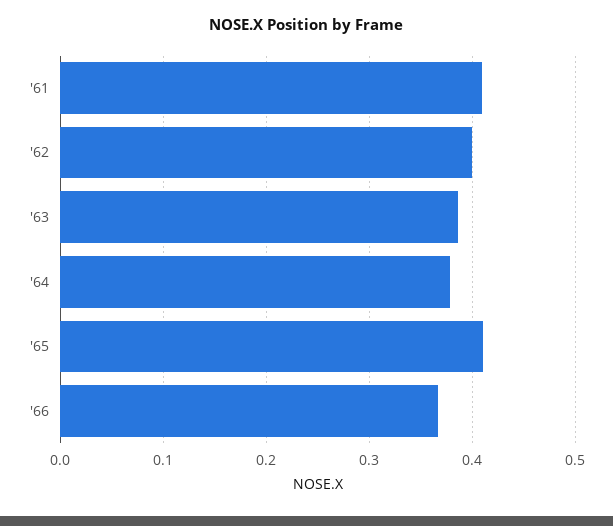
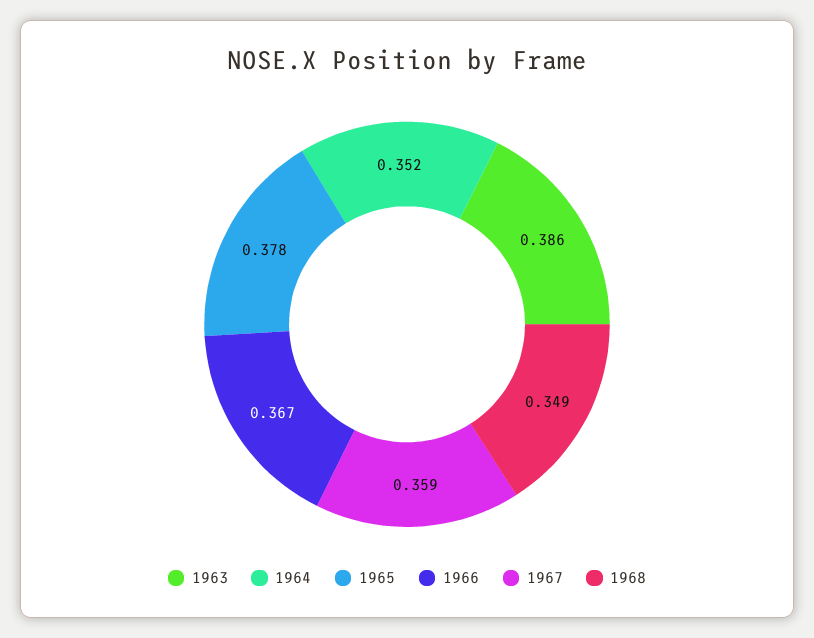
'61: 0.41 -> none
'62: 0.4 -> none
'64: 0.38 -> 0.352
'65: 0.41 -> 0.378
1967: none -> 0.359
1968: none -> 0.349

